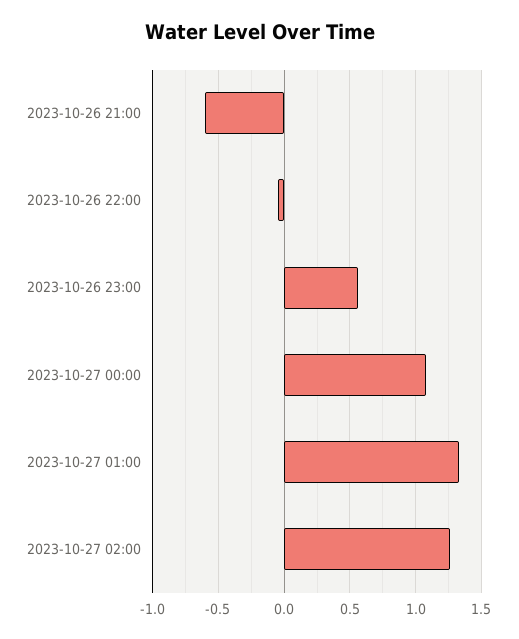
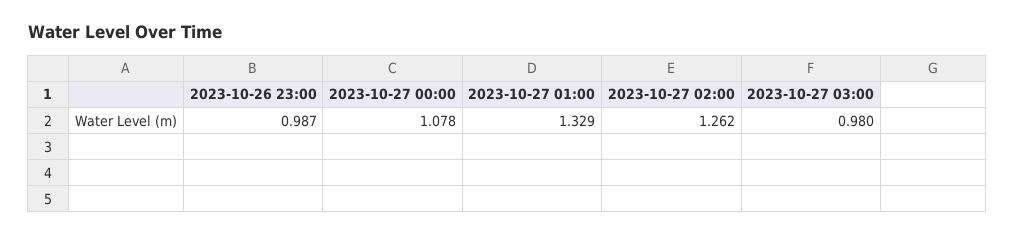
2023-10-26 21:00: -0.6 -> none
2023-10-26 22:00: -0.05 -> none
2023-10-26 23:00: 0.55 -> 0.987
2023-10-27 03:00: none -> 0.98

